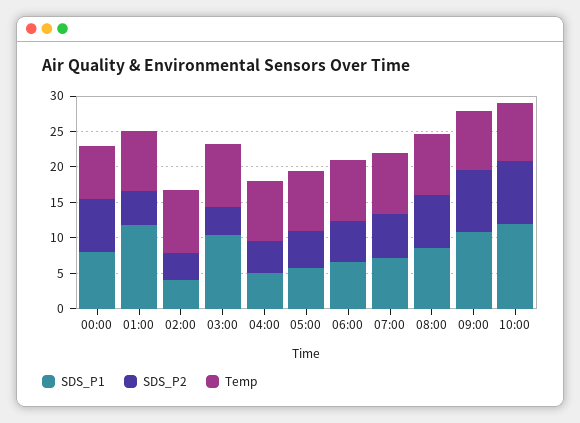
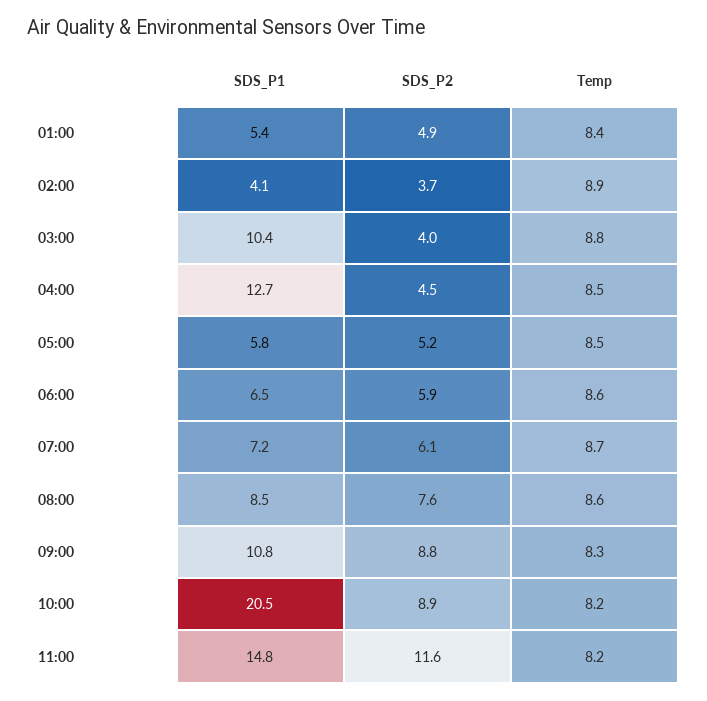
SDS_P1, 00:00: 7.5 -> none
SDS_P2, 00:00: 7.5 -> none
Temp, 00:00: 7.5 -> none
SDS_P1, 01:00: 12.5 -> 5.4
SDS_P1, 04:00: 5 -> 12.7
SDS_P1, 10:00: 12.5 -> 20.5
SDS_P1, 11:00: none -> 14.8
SDS_P2, 11:00: none -> 11.6
Temp, 11:00: none -> 8.2

